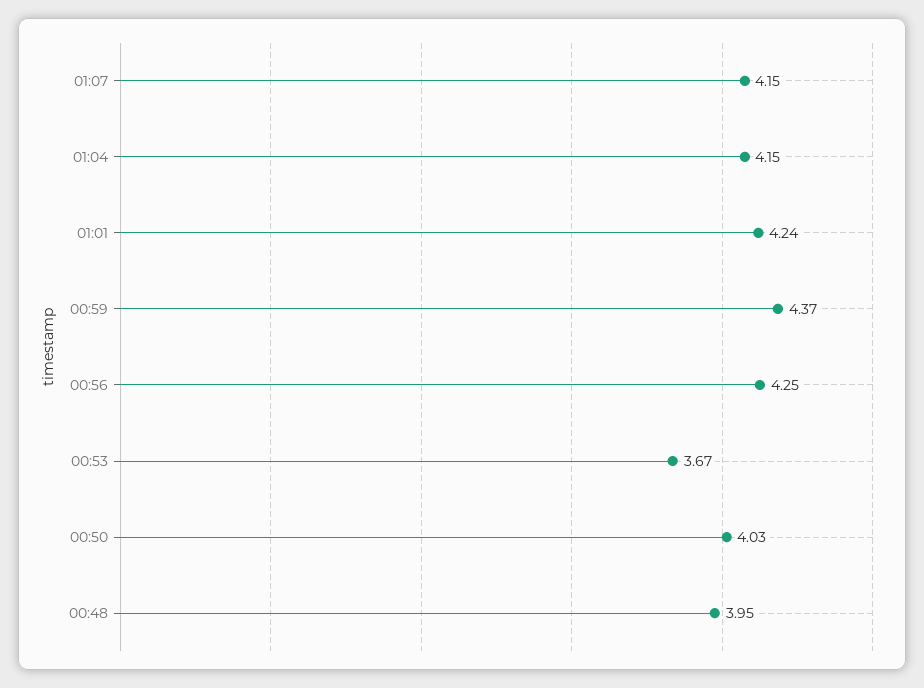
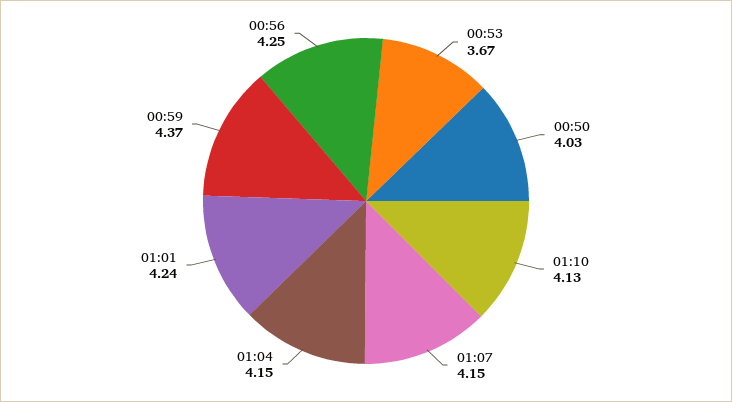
00:48: 3.95 -> none
01:10: none -> 4.13

